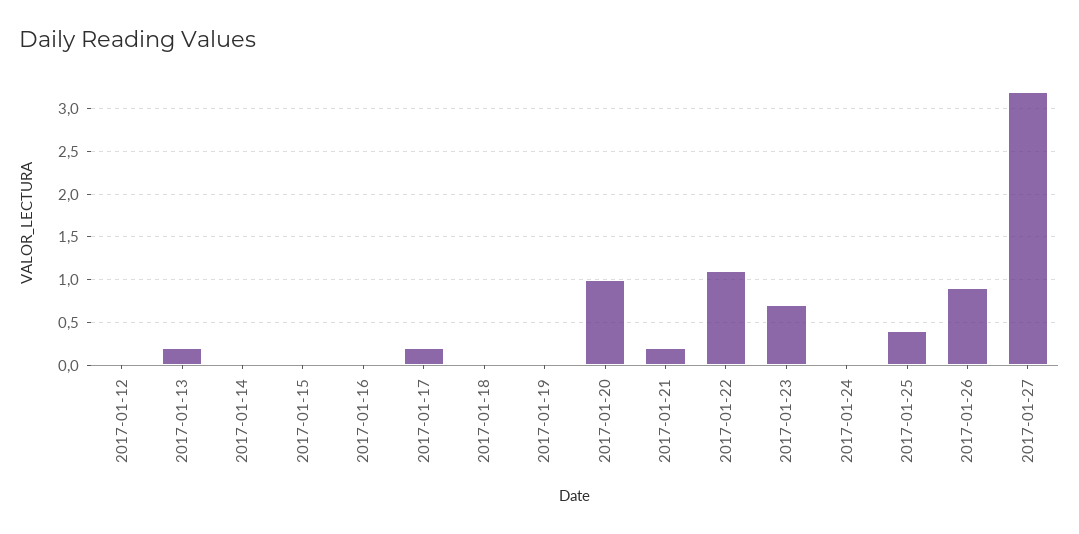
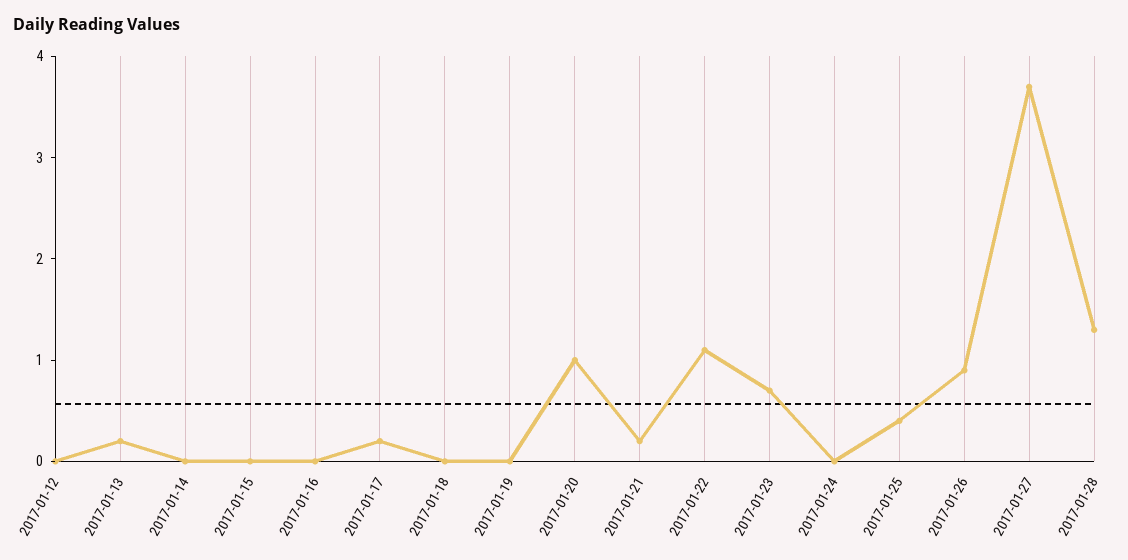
2017-01-27: 3.2 -> 3.7
2017-01-28: none -> 1.3

